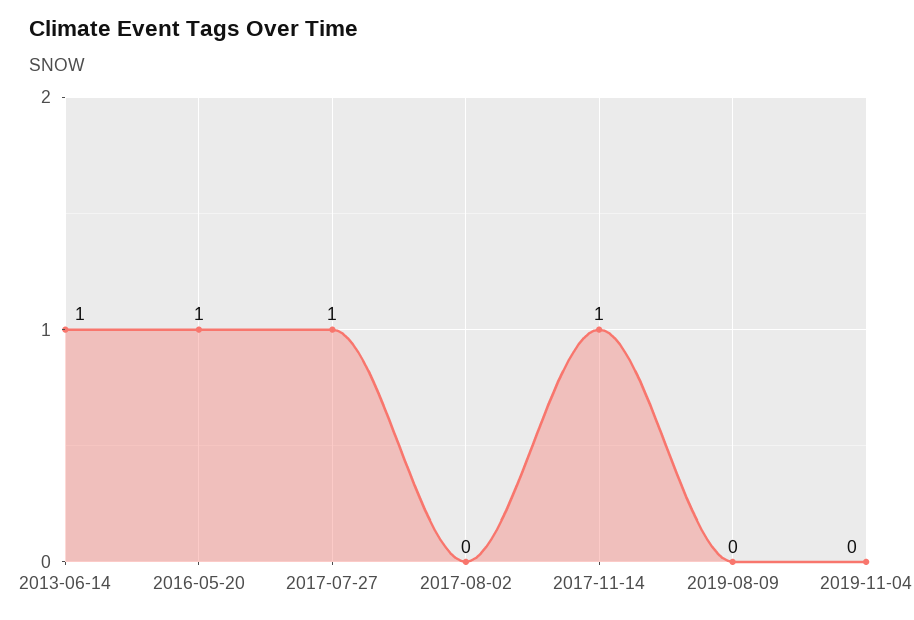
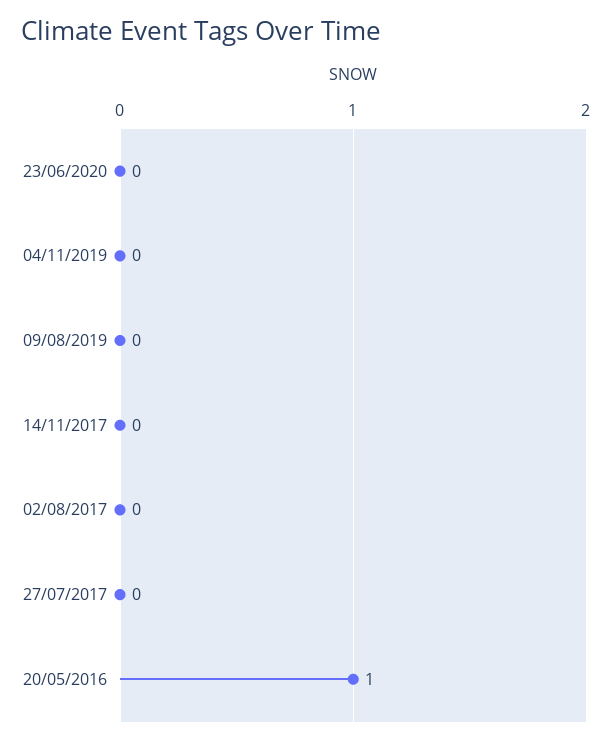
2013-06-14: 1 -> none
2017-07-27: 1 -> 0
2017-11-14: 1 -> 0
23/06/2020: none -> 0

